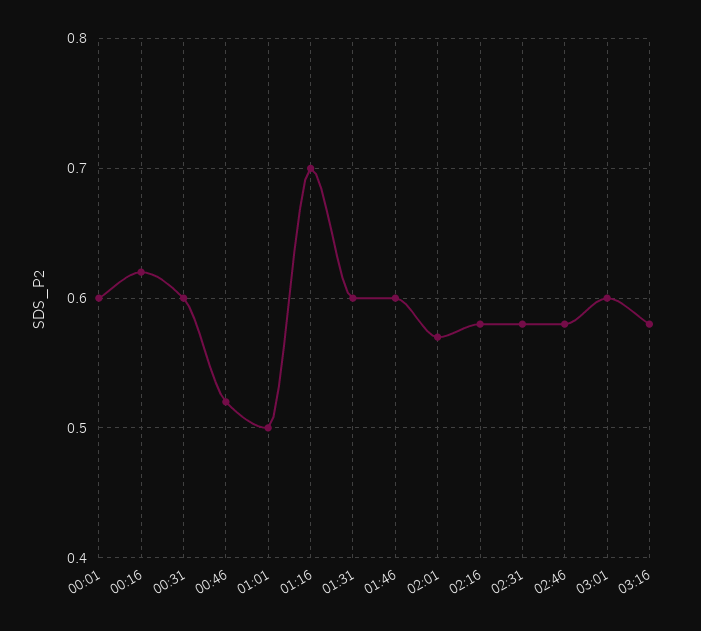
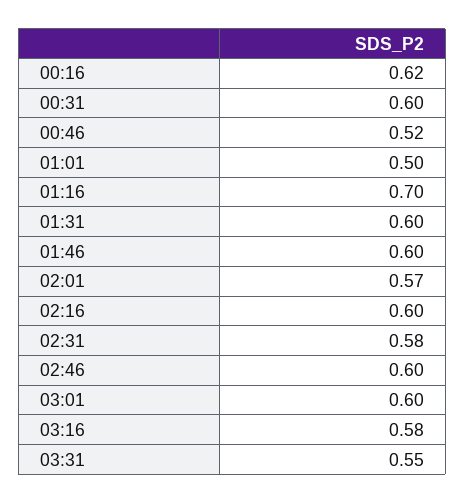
00:01: 0.6 -> none
02:16: 0.58 -> 0.6
02:46: 0.58 -> 0.6
03:31: none -> 0.55

